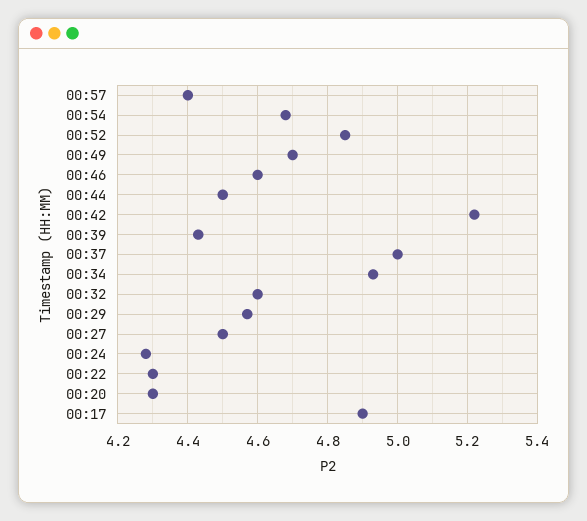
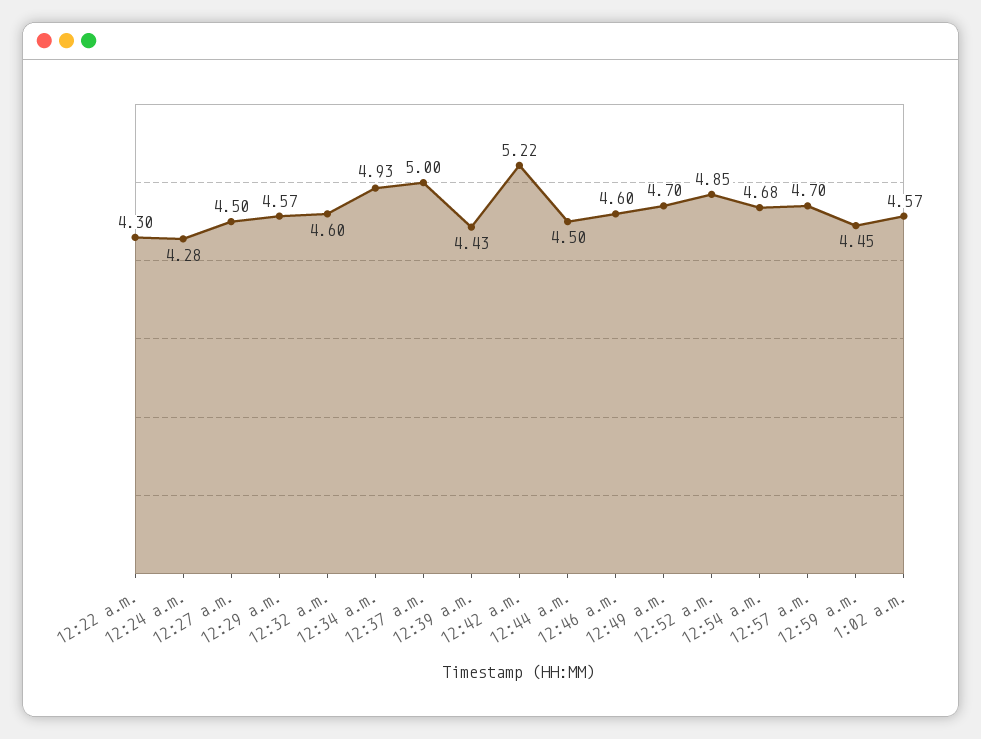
00:57: 4.4 -> 4.7
00:20: 4.3 -> none
00:17: 4.9 -> none
12:59 a.m.: none -> 4.45
1:02 a.m.: none -> 4.57

